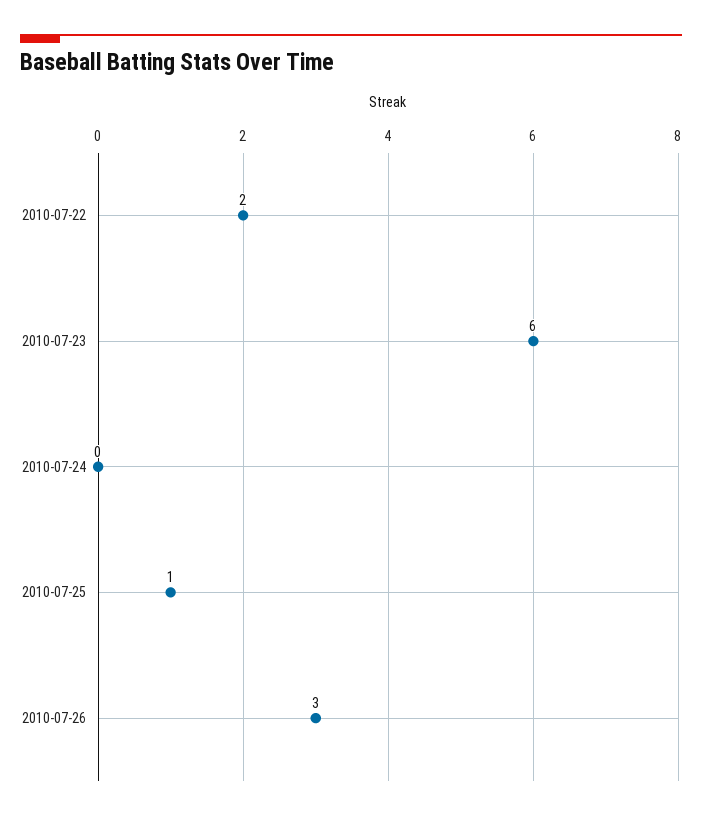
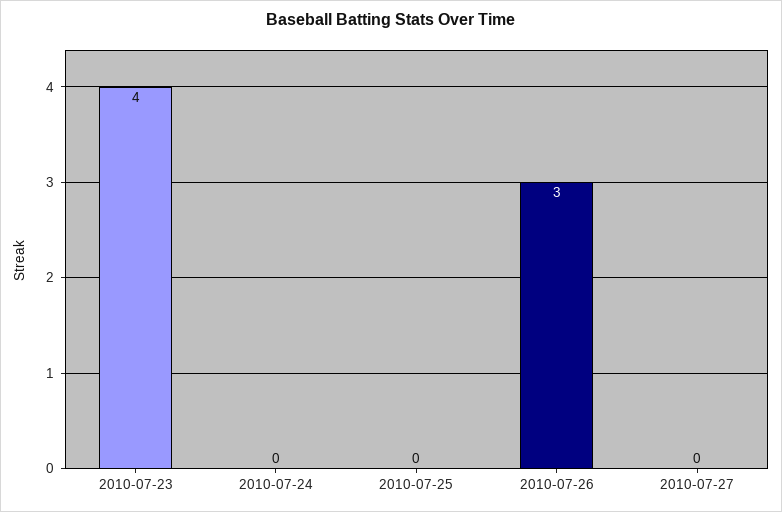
2010-07-22: 2 -> none
2010-07-23: 6 -> 4
2010-07-25: 1 -> 0
2010-07-27: none -> 0

